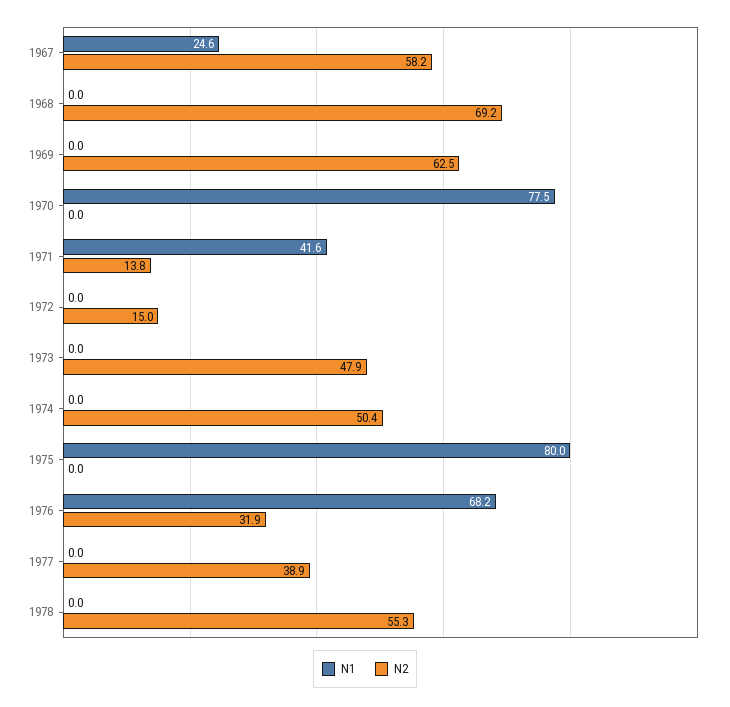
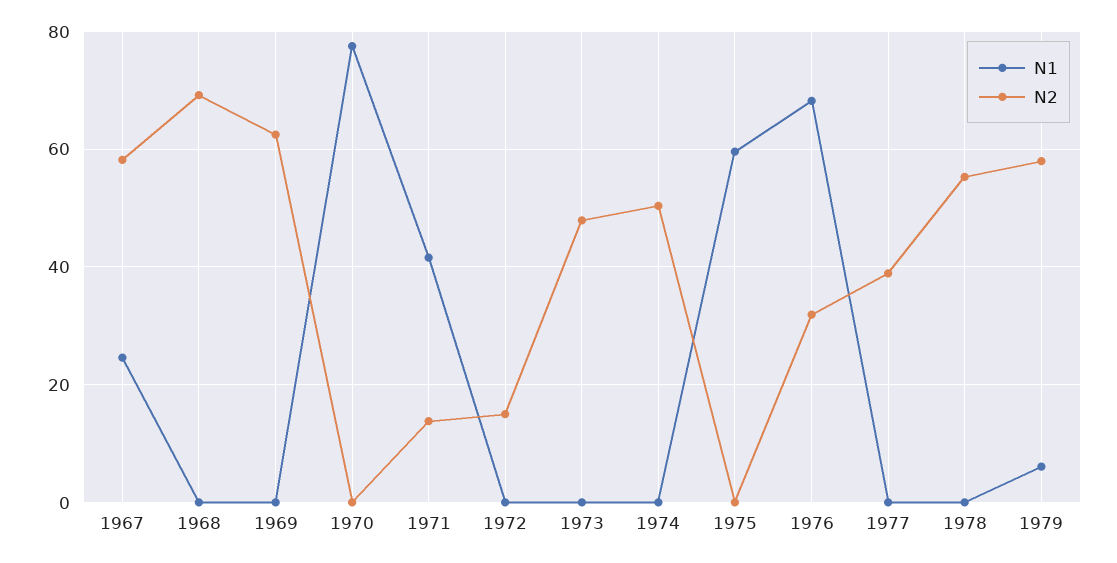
N1, 1975: 80 -> 60
N1, 1979: none -> 6
N2, 1979: none -> 58

